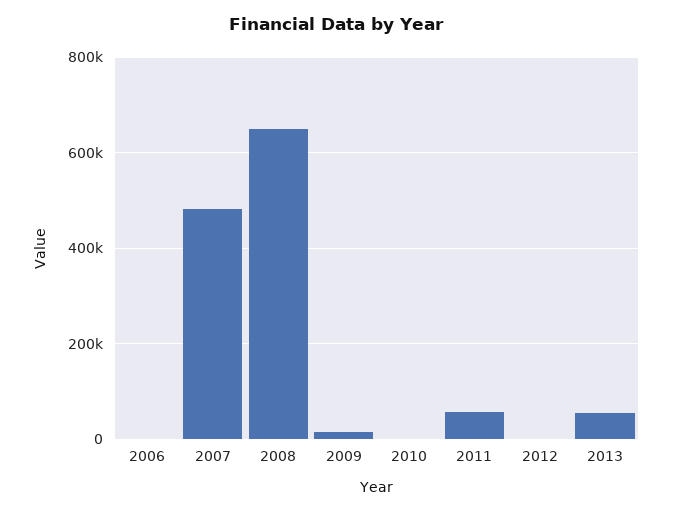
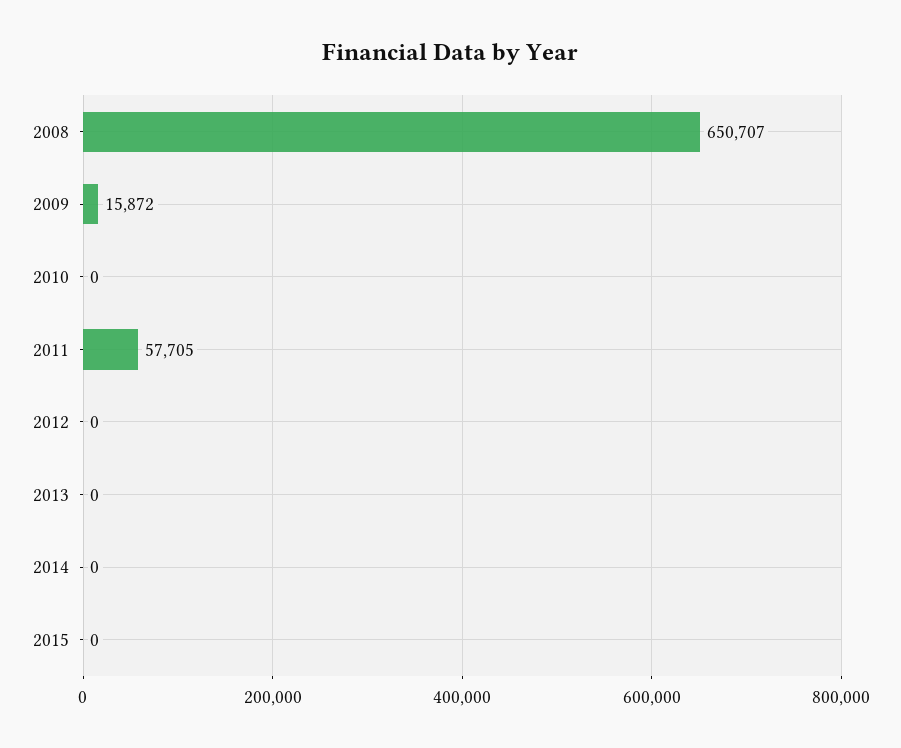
2006: 0 -> none
2007: 480000 -> none
2013: 60000 -> 0
2014: none -> 0
2015: none -> 0

